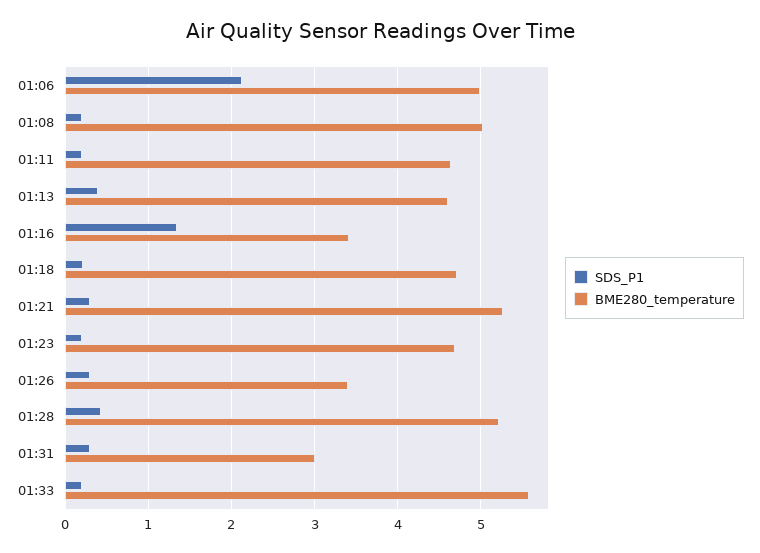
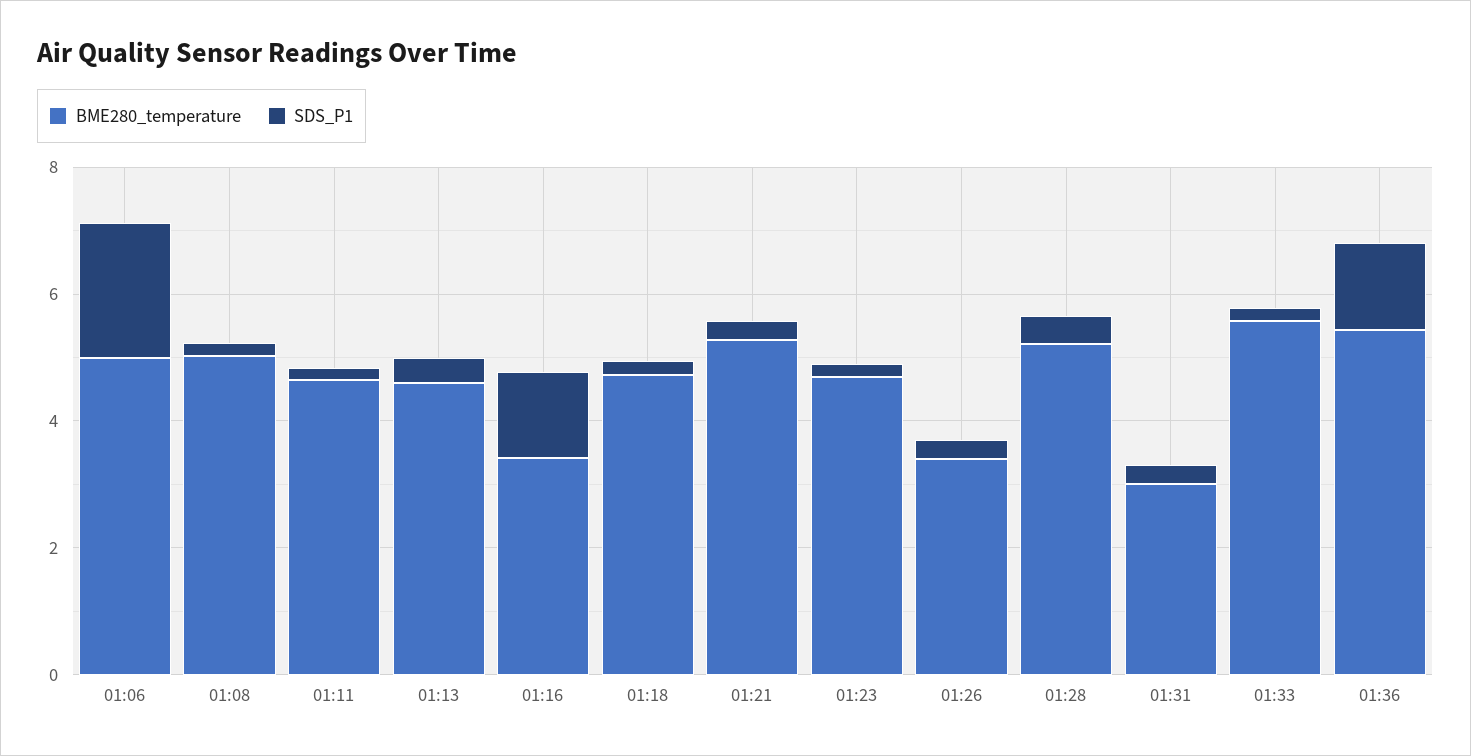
BME280_temperature, 01:36: none -> 5.5
SDS_P1, 01:36: none -> 1.5

